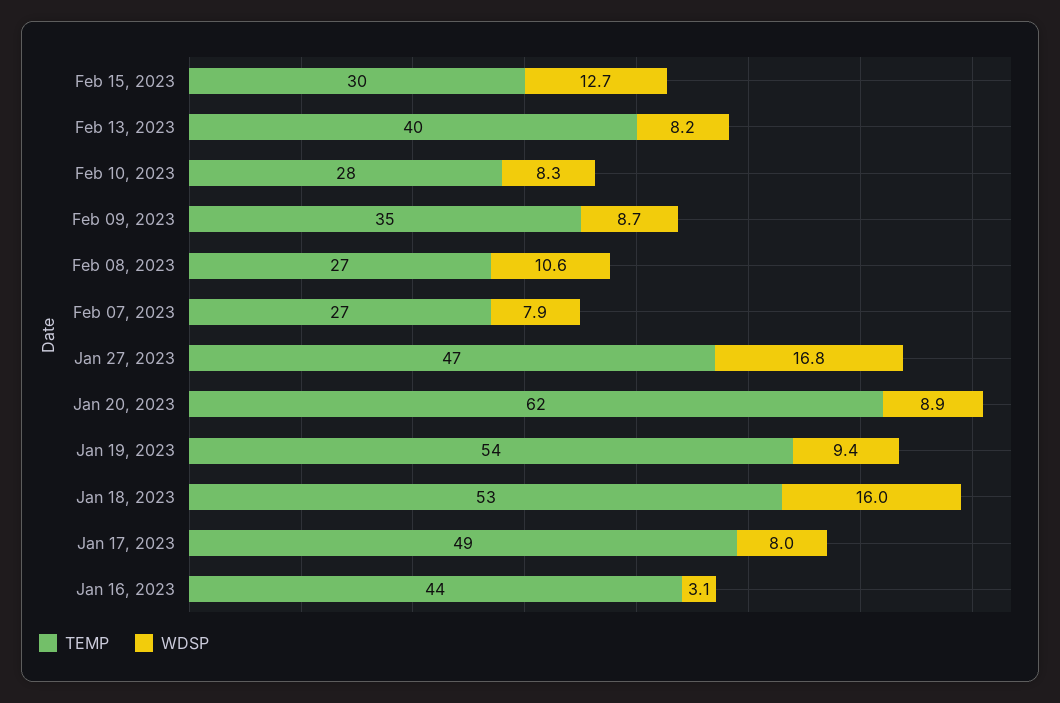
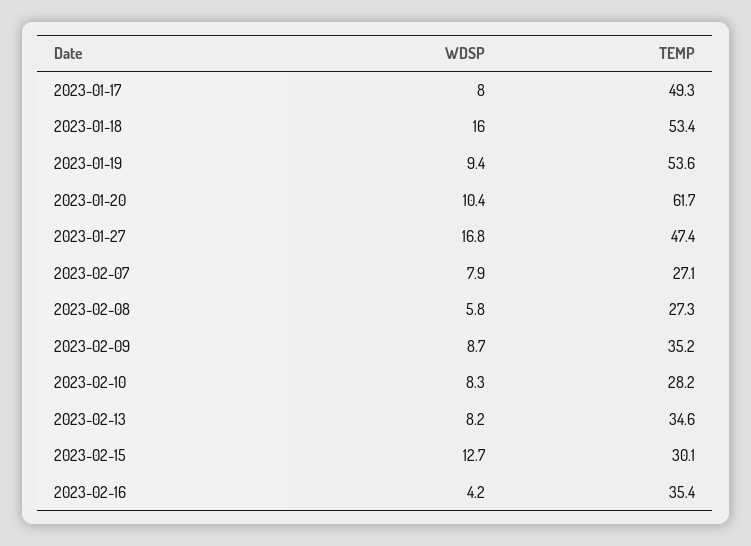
TEMP, Feb 13, 2023: 40 -> 34.6
WDSP, Feb 08, 2023: 10.6 -> 5.8
WDSP, Jan 20, 2023: 8.9 -> 10.4
TEMP, Jan 16, 2023: 44 -> none
WDSP, Jan 16, 2023: 3.1 -> none
WDSP, 2023-02-16: none -> 4.2
TEMP, 2023-02-16: none -> 35.4

